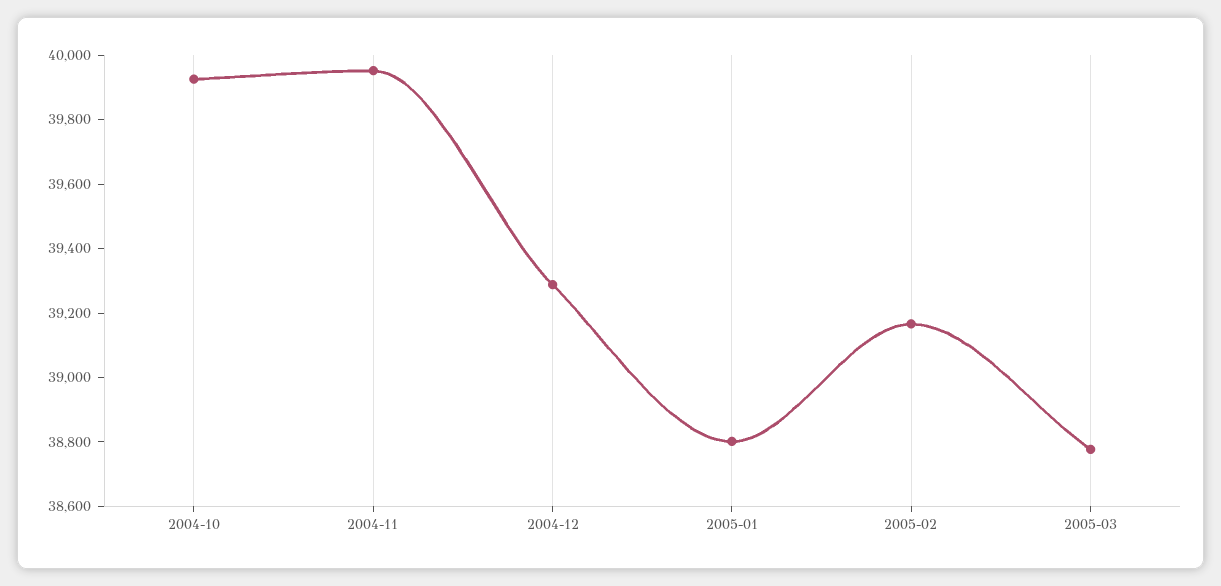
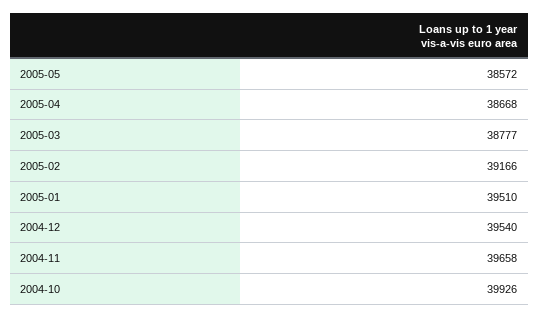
2004-11: 39950 -> 39658
2004-12: 39300 -> 39540
2005-01: 38800 -> 39510
2005-05: none -> 38572
2005-04: none -> 38668

